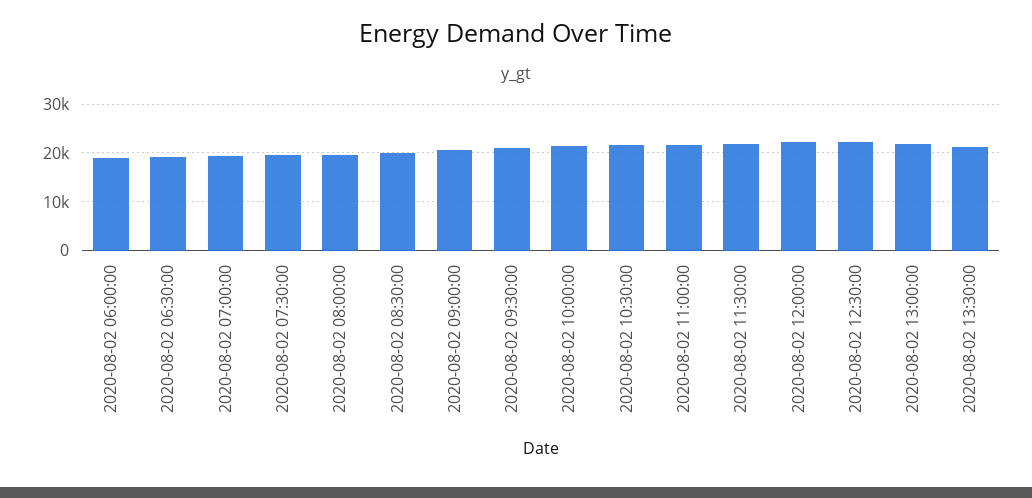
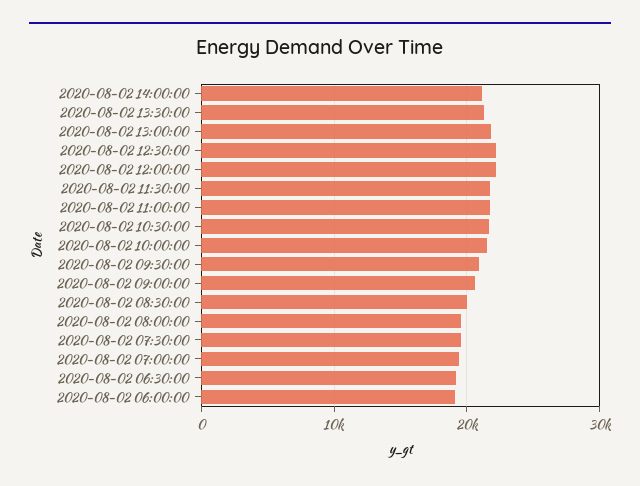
2020-08-02 14:00:00: none -> 21000

